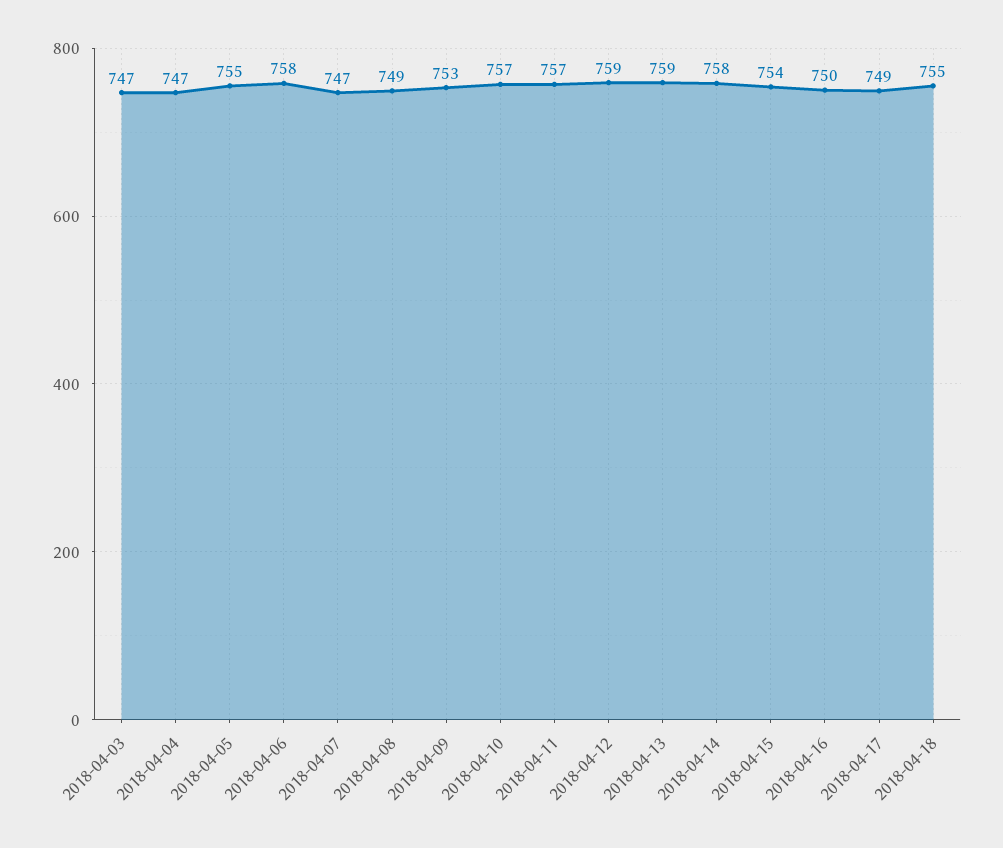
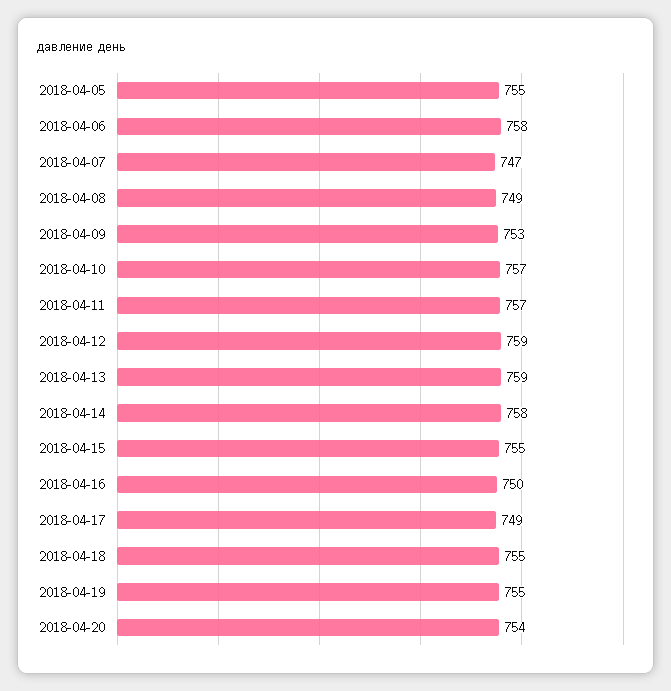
2018-04-03: 747 -> none
2018-04-04: 747 -> none
2018-04-15: 754 -> 755
2018-04-19: none -> 755
2018-04-20: none -> 754

